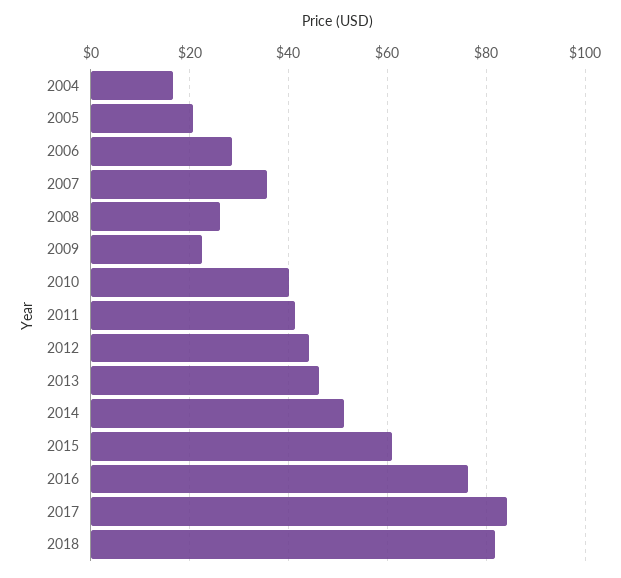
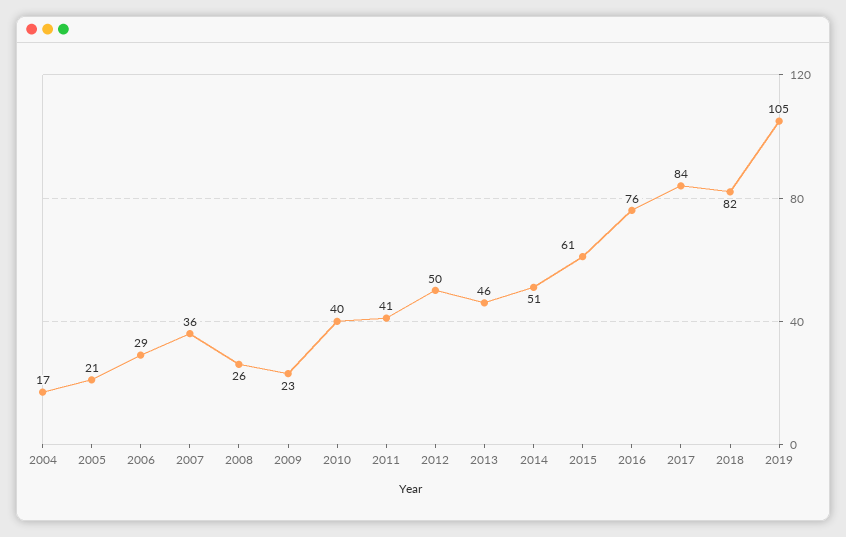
2012: 44 -> 50
2019: none -> 105

